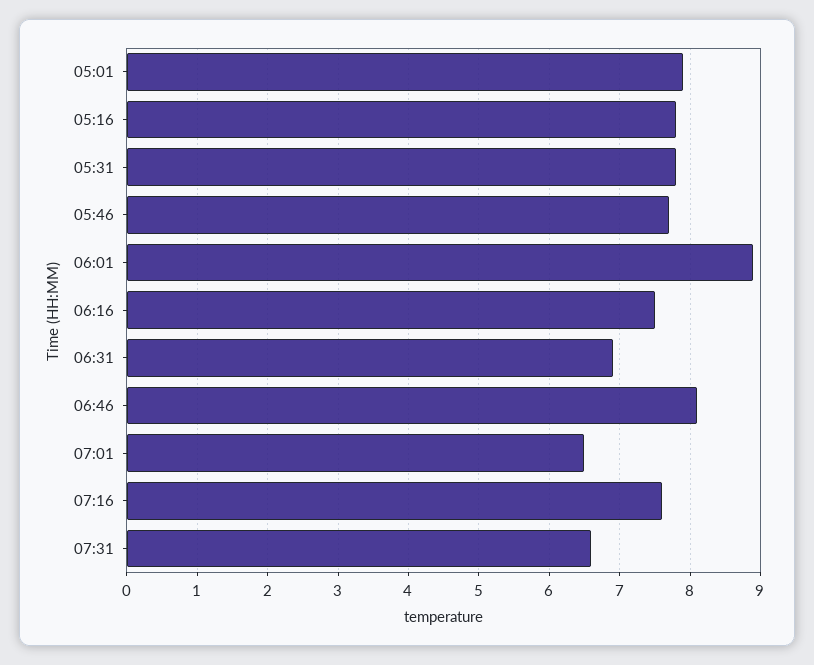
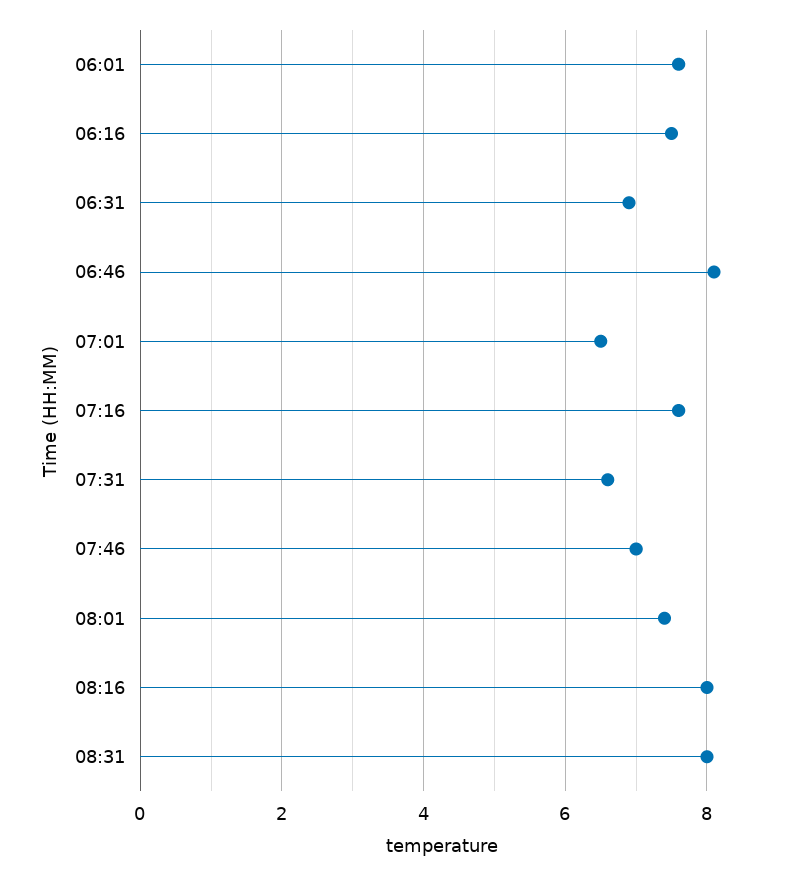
05:01: 7.9 -> none
05:16: 7.8 -> none
05:31: 7.8 -> none
05:46: 7.7 -> none
06:01: 8.9 -> 7.5
07:46: none -> 7
08:01: none -> 7.5
08:16: none -> 8
08:31: none -> 8

